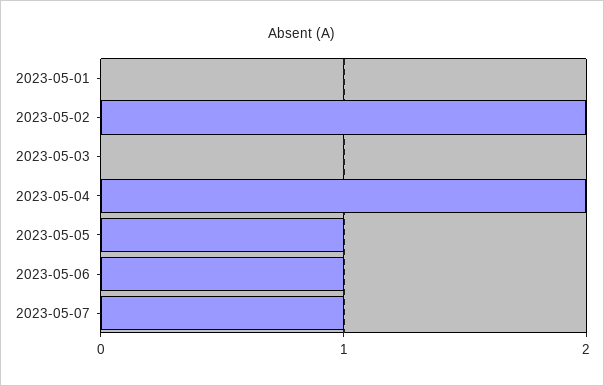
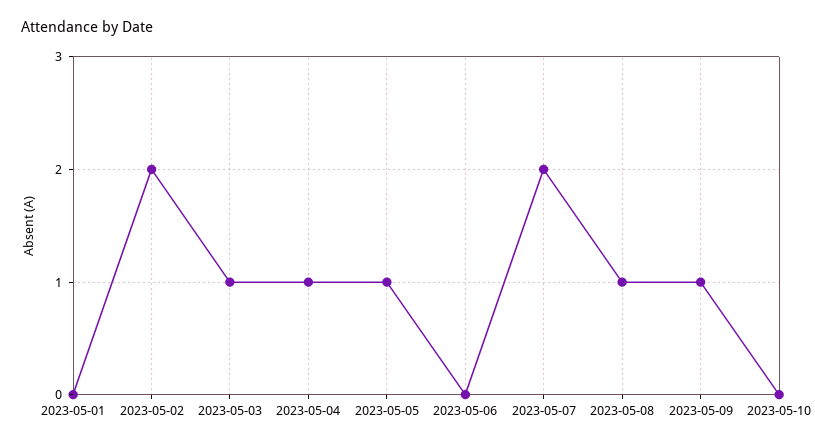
2023-05-03: 0 -> 1
2023-05-04: 2 -> 1
2023-05-06: 1 -> 0
2023-05-07: 1 -> 2
2023-05-08: none -> 1
2023-05-09: none -> 1
2023-05-10: none -> 0

